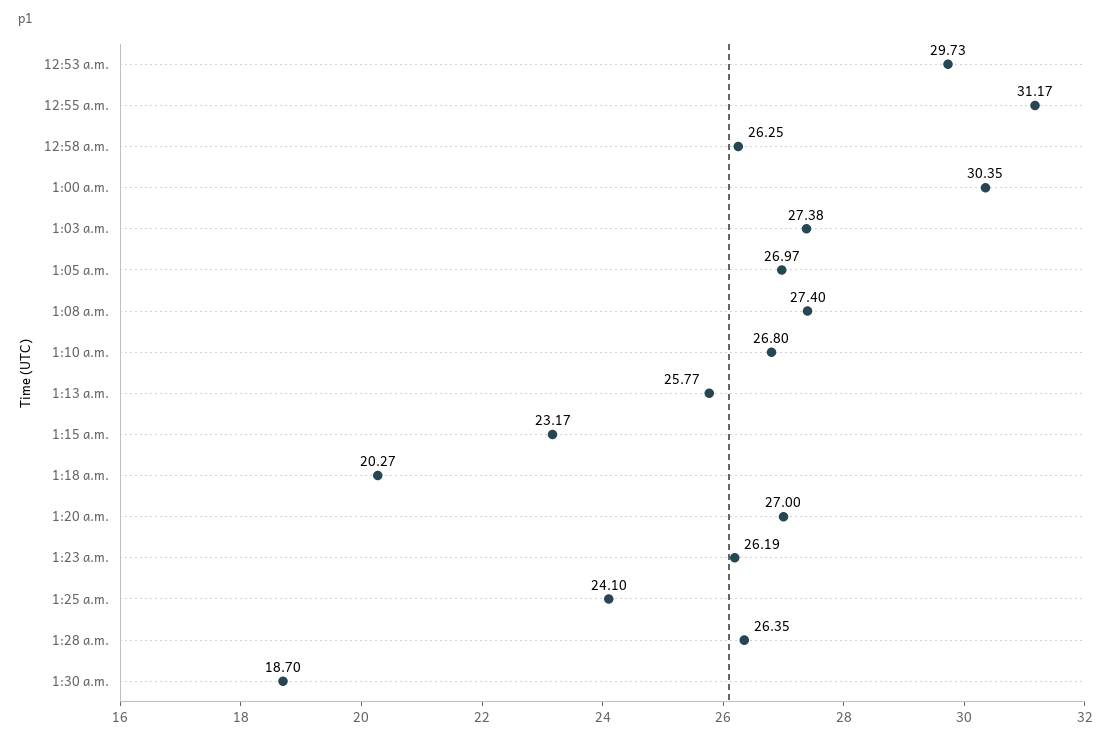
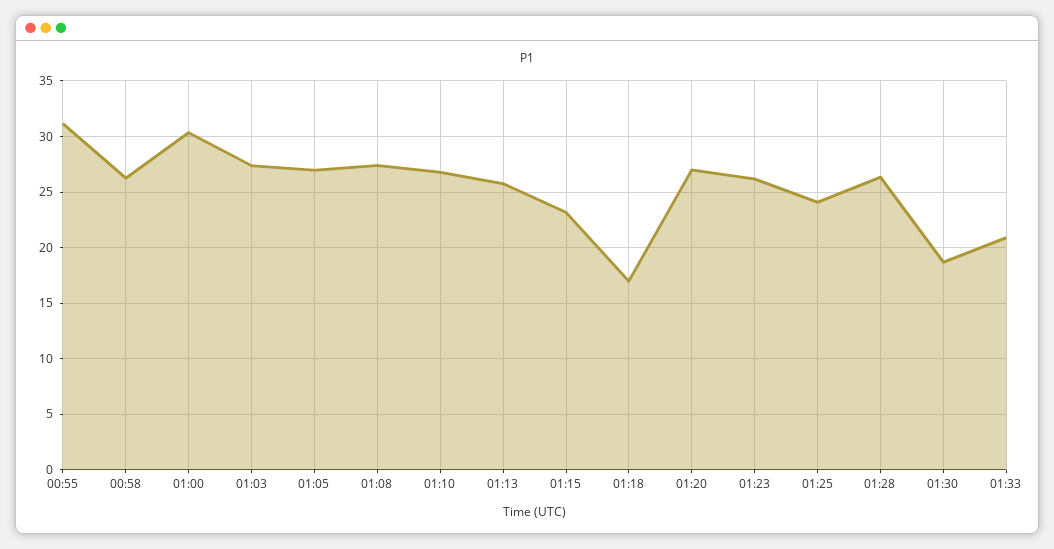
12:53 a.m.: 29.73 -> none
1:18 a.m.: 20.27 -> 17
01:33: none -> 21

